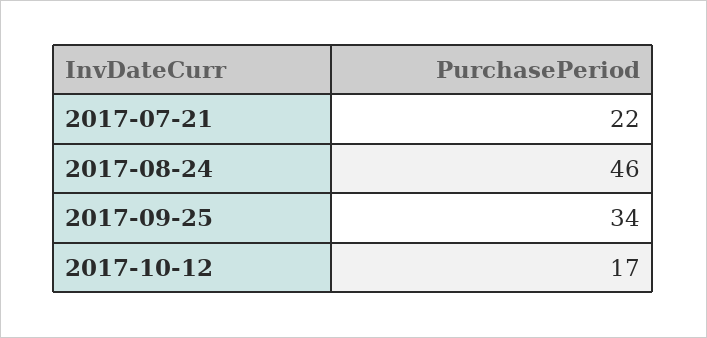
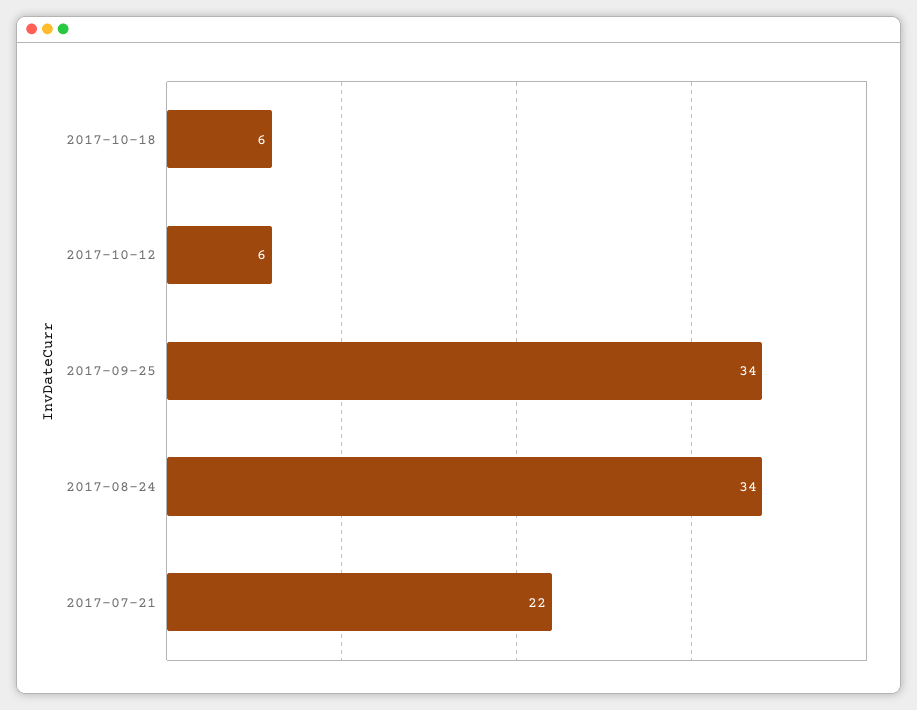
2017-08-24: 46 -> 34
2017-10-12: 17 -> 6
2017-10-18: none -> 6

